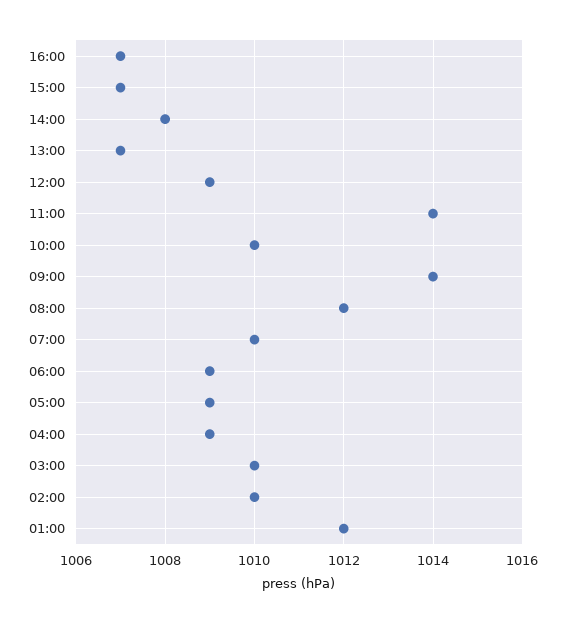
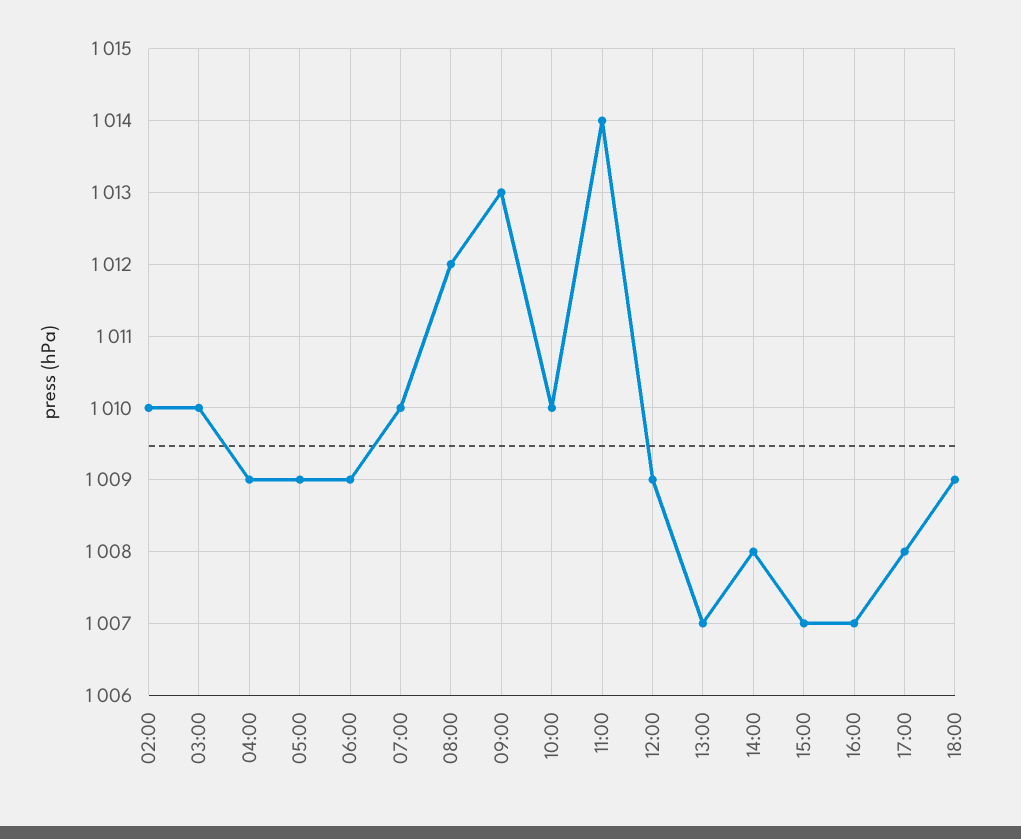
09:00: 1014 -> 1013
01:00: 1012 -> none
17:00: none -> 1008
18:00: none -> 1009

